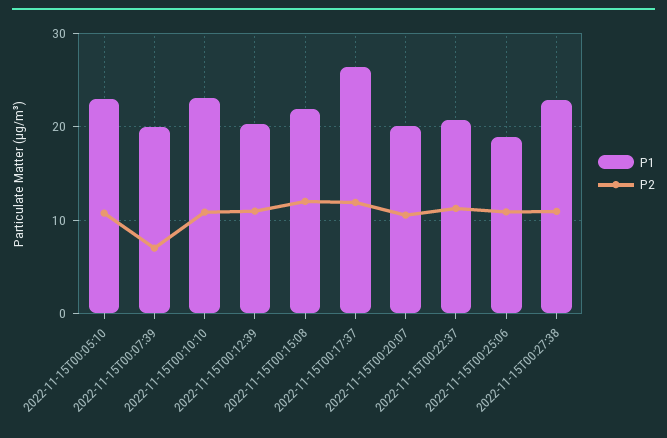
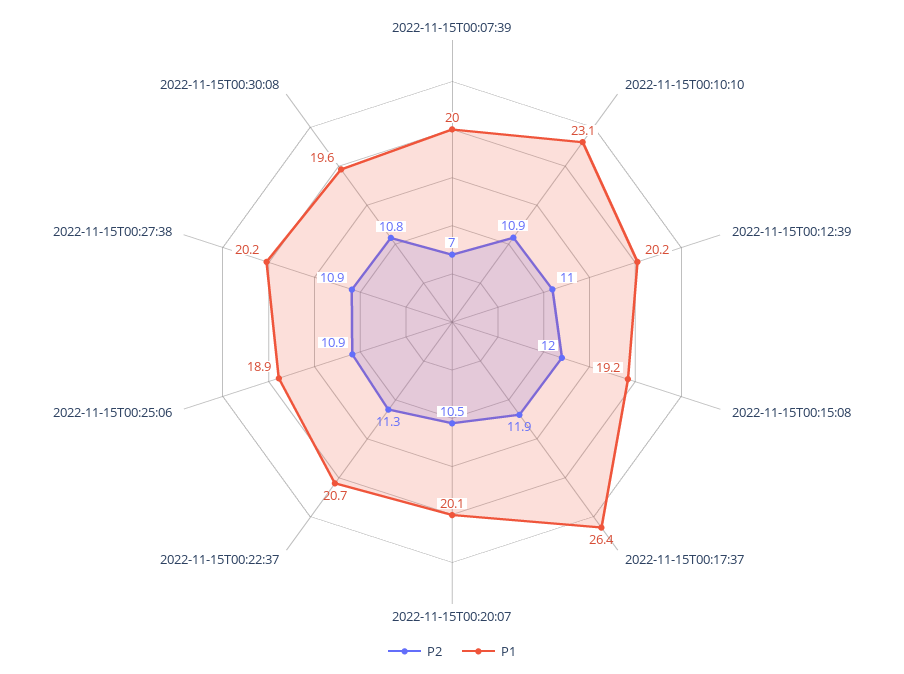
P1, 2022-11-15T00:05:10: 23 -> none
P2, 2022-11-15T00:05:10: 11 -> none
P1, 2022-11-15T00:15:08: 22 -> 19.2
P1, 2022-11-15T00:27:38: 23 -> 20.2
P2, 2022-11-15T00:30:08: none -> 10.8
P1, 2022-11-15T00:30:08: none -> 19.6

